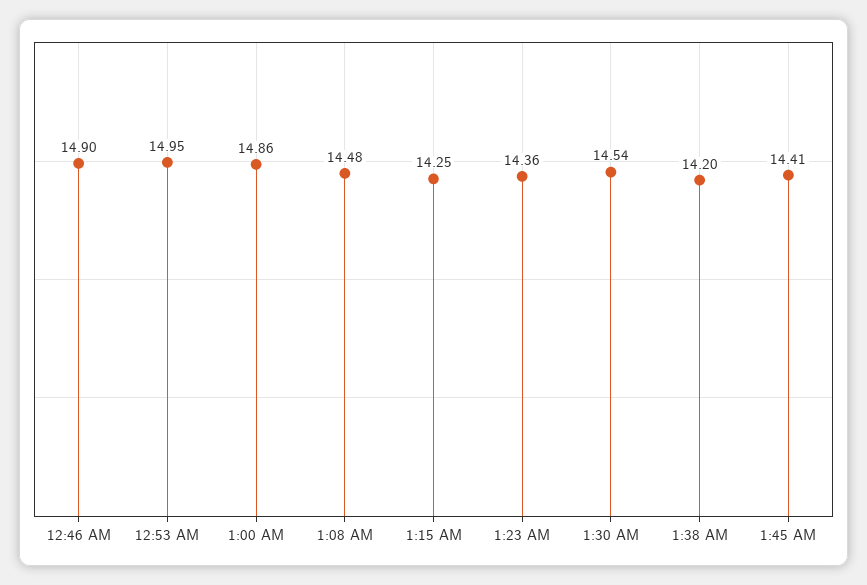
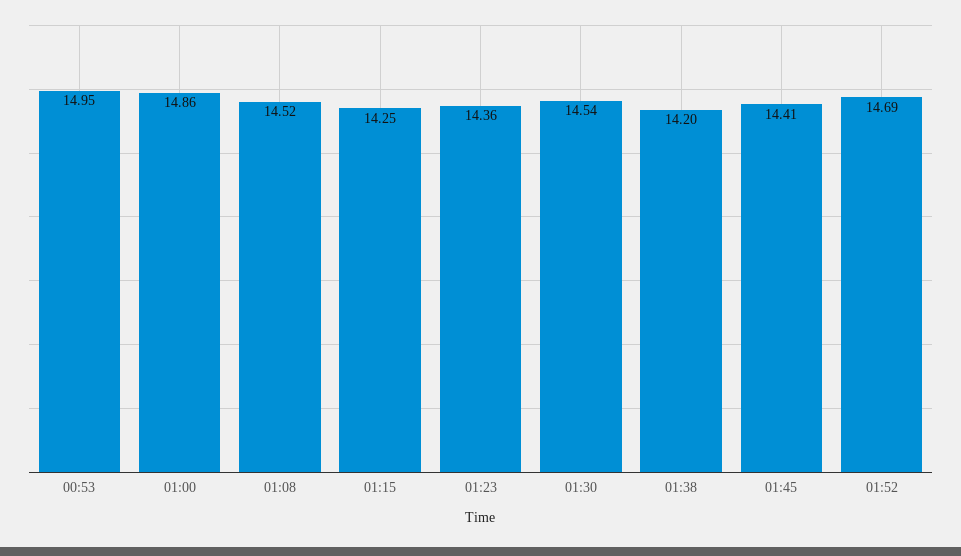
12:46 AM: 14.9 -> none
1:08 AM: 14.48 -> 14.52
01:52: none -> 14.69

